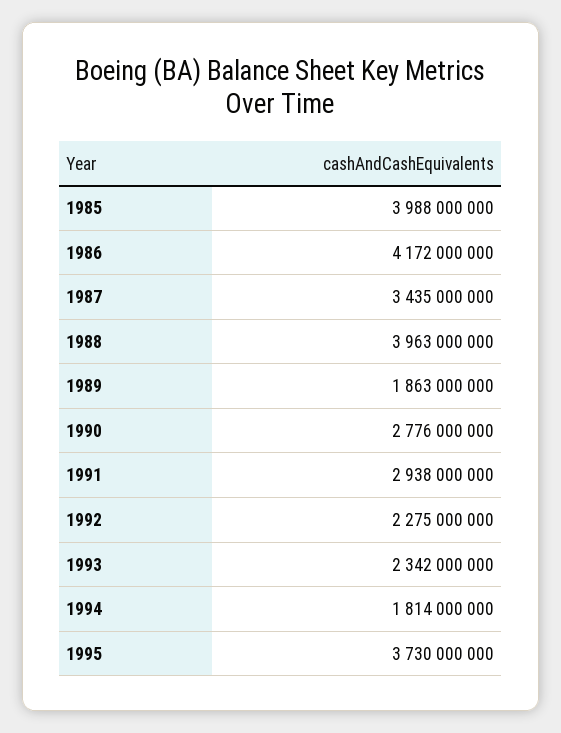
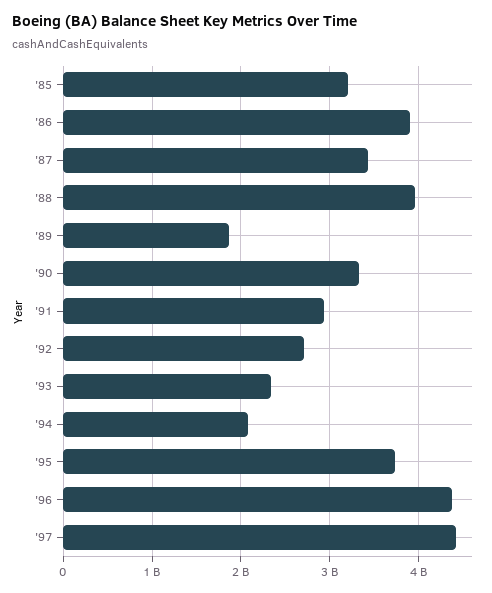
1985: 3988000000 -> 3200000000
1986: 4172000000 -> 3900000000
1990: 2776000000 -> 3300000000
1992: 2275000000 -> 2700000000
1994: 1814000000 -> 2100000000
'96: none -> 4400000000
'97: none -> 4400000000

